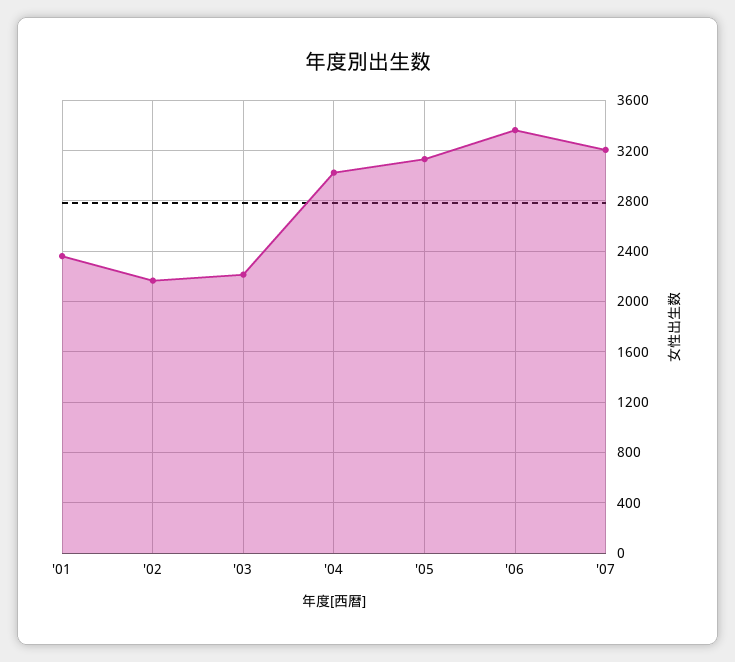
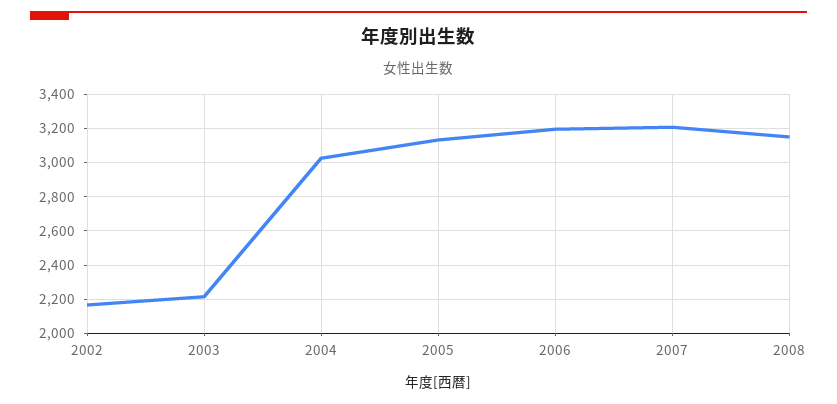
'01: 2350 -> none
'06: 3350 -> 3200
2008: none -> 3150

